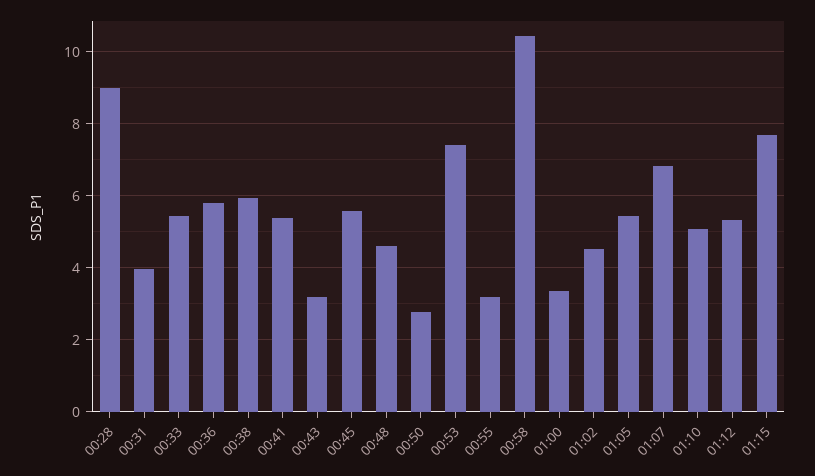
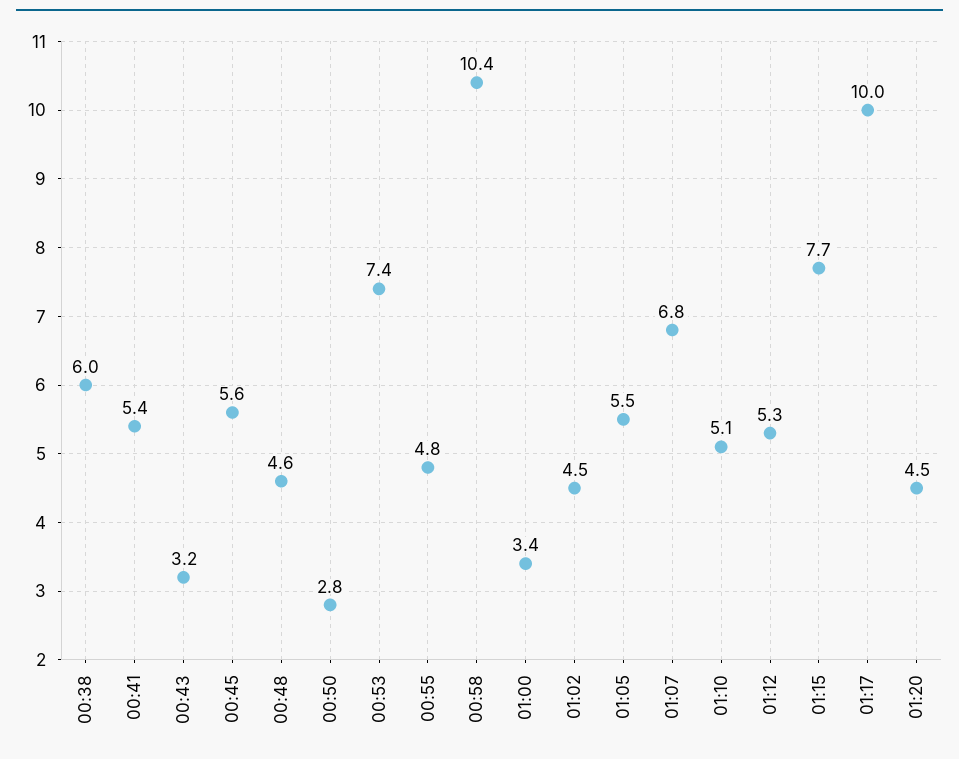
00:28: 9 -> none
00:31: 4 -> none
00:33: 5.4 -> none
00:36: 5.8 -> none
00:55: 3.2 -> 4.8
01:17: none -> 10
01:20: none -> 4.5

